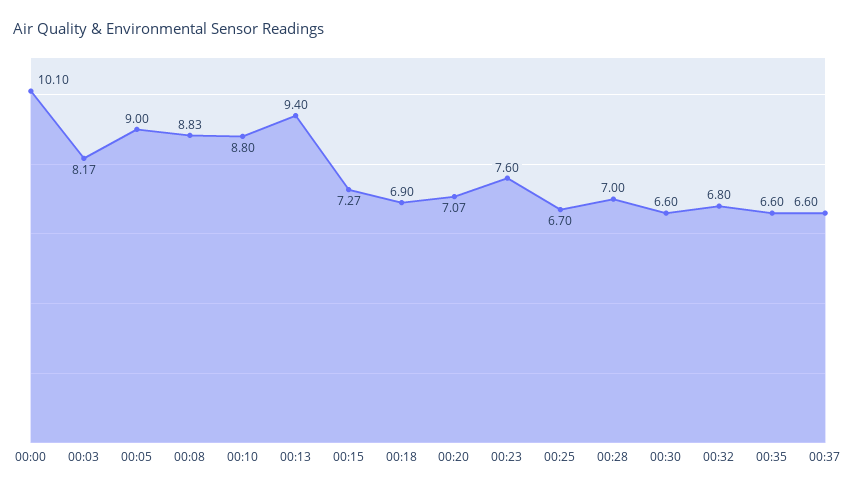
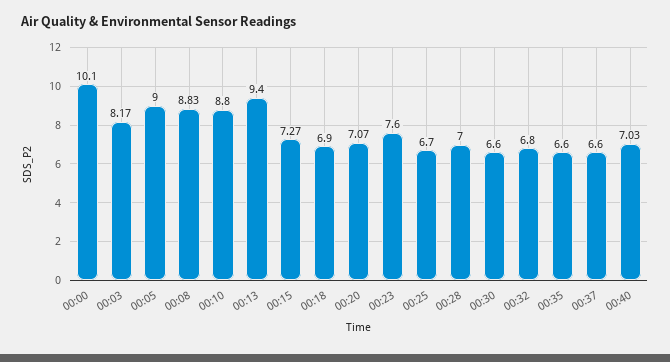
00:40: none -> 7.03

